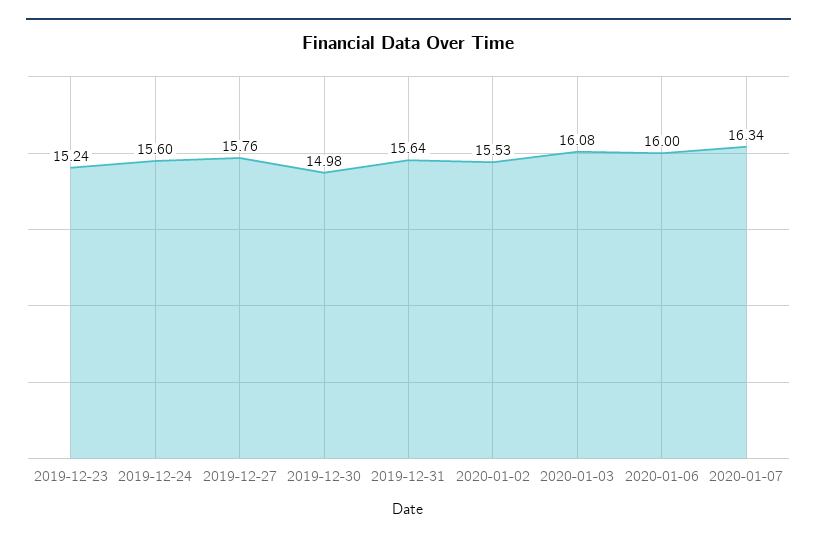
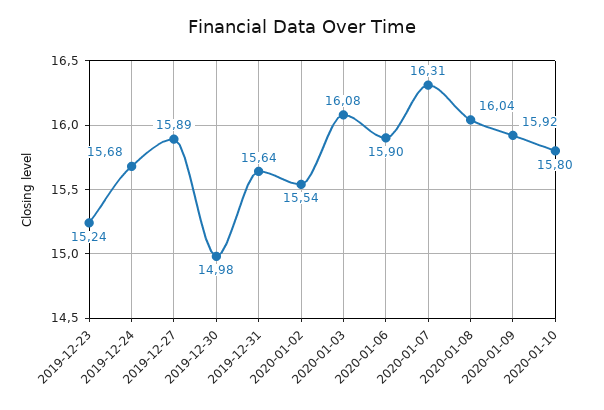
2019-12-24: 15.6 -> 15.68
2019-12-27: 15.76 -> 15.89
2020-01-02: 15.53 -> 15.54
2020-01-06: 16 -> 15.9
2020-01-07: 16.34 -> 16.31
2020-01-08: none -> 16.04
2020-01-09: none -> 15.92
2020-01-10: none -> 15.8

